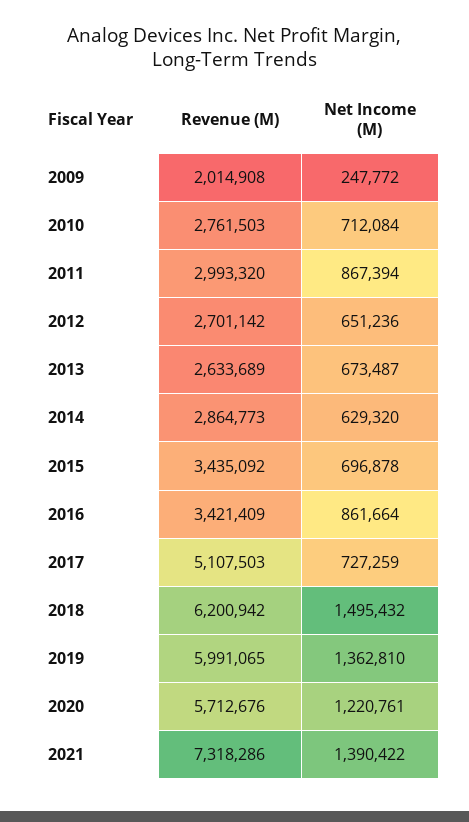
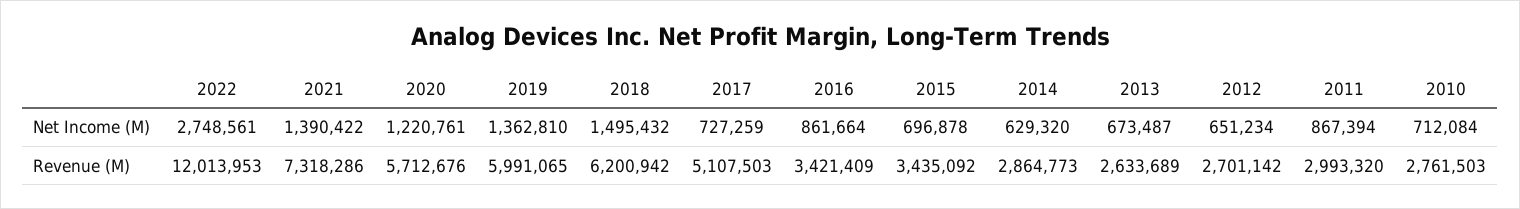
Revenue (M), 2009: 2014908 -> none
Net Income (M), 2009: 247772 -> none
Net Income (M), 2012: 651236 -> 651234
Net Income (M), 2022: none -> 2748561
Revenue (M), 2022: none -> 12013953

